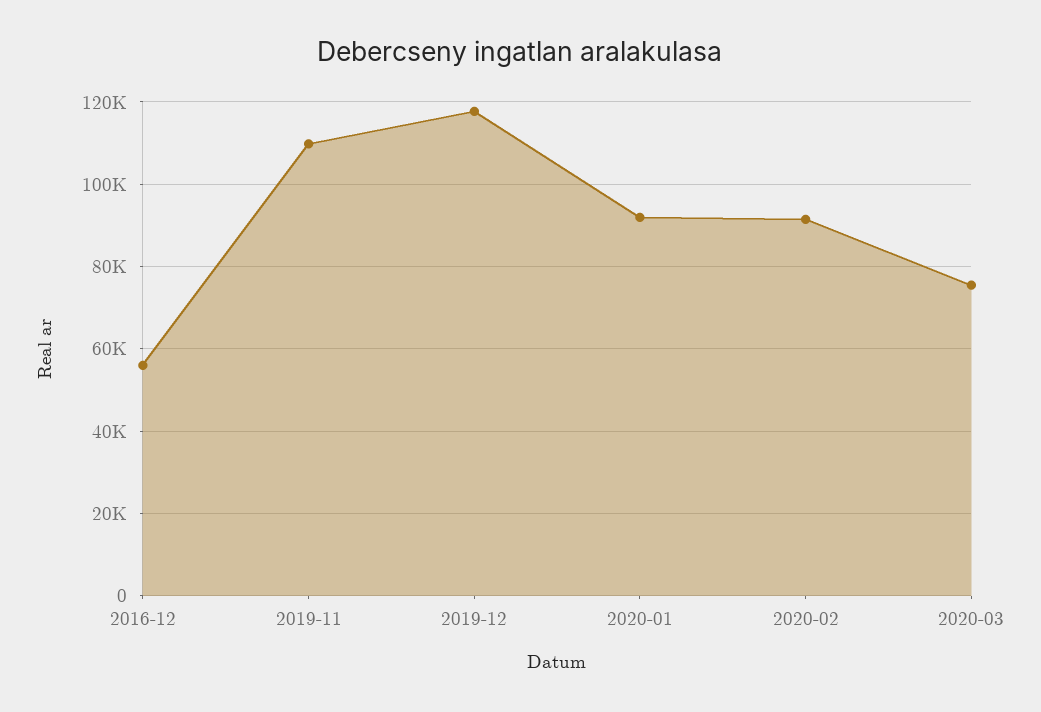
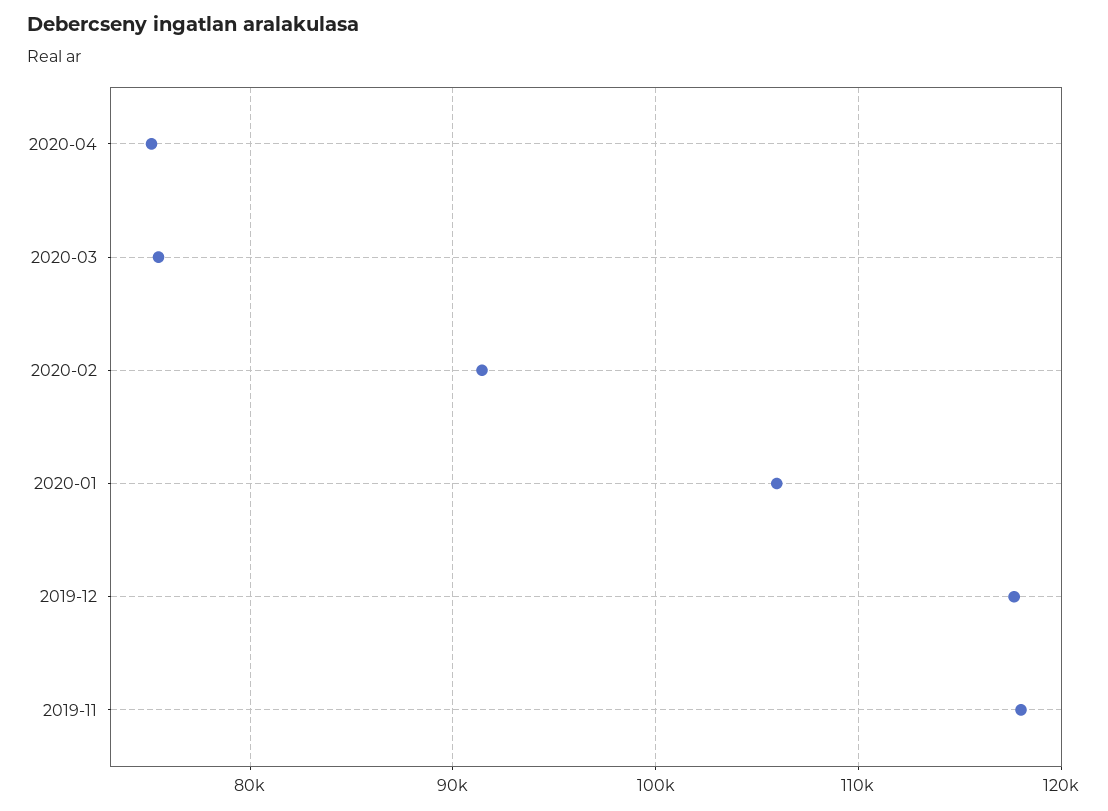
2016-12: 56000 -> none
2019-11: 110000 -> 118000
2020-01: 92000 -> 106000
2020-04: none -> 75000

